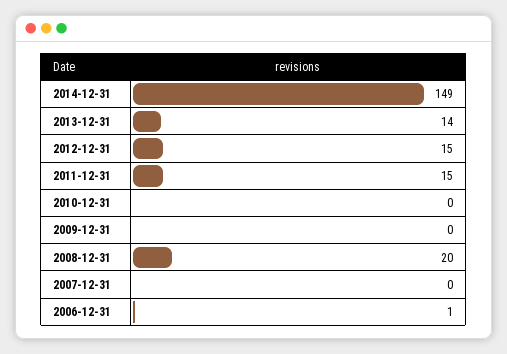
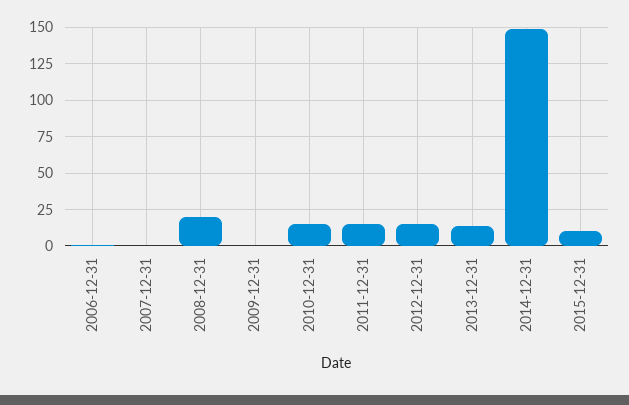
2010-12-31: 0 -> 15
2015-12-31: none -> 10

